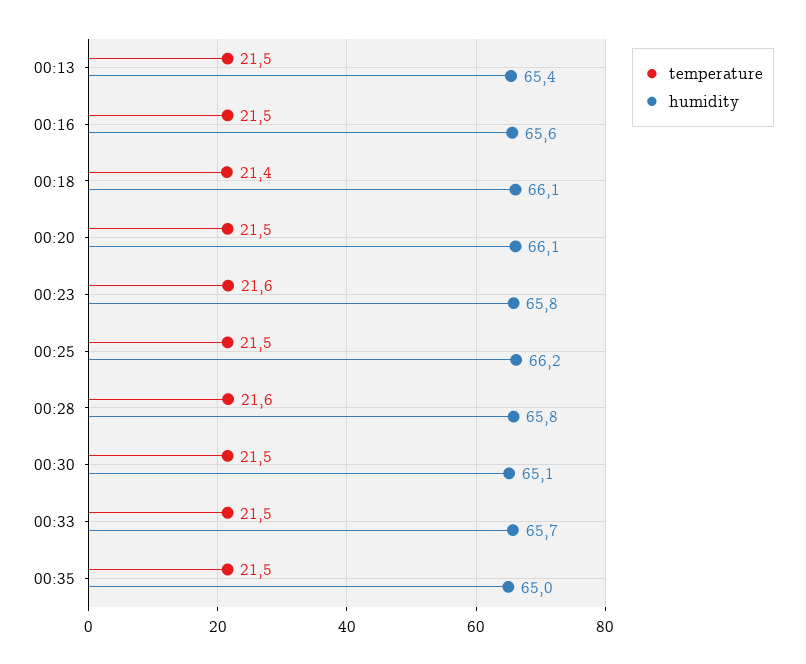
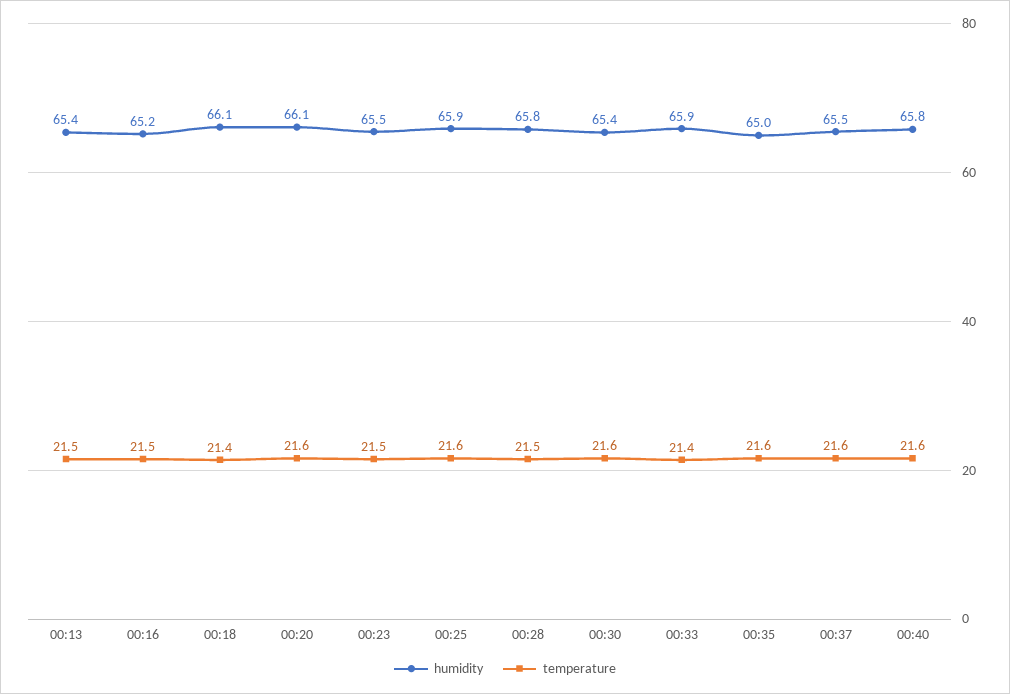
humidity, 00:16: 65.6 -> 65.2
temperature, 00:20: 21.5 -> 21.6
temperature, 00:23: 21.6 -> 21.5
humidity, 00:23: 65.8 -> 65.5
temperature, 00:25: 21.5 -> 21.6
humidity, 00:25: 66.2 -> 65.9
temperature, 00:28: 21.6 -> 21.5
temperature, 00:30: 21.5 -> 21.6
humidity, 00:30: 65.1 -> 65.4
temperature, 00:33: 21.5 -> 21.4
humidity, 00:33: 65.7 -> 65.9
temperature, 00:35: 21.5 -> 21.6
humidity, 00:37: none -> 65.5
temperature, 00:37: none -> 21.6
humidity, 00:40: none -> 65.8
temperature, 00:40: none -> 21.6

